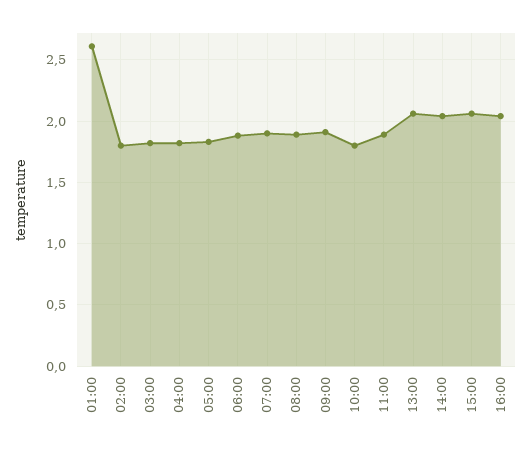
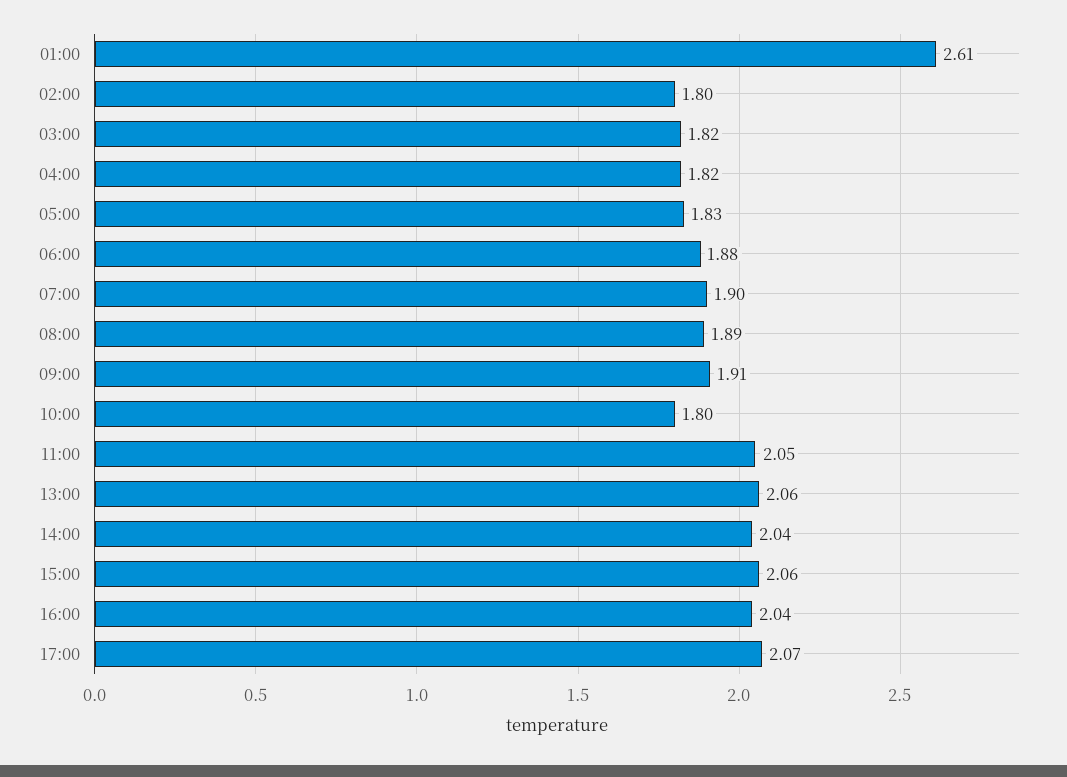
11:00: 1.9 -> 2.05
17:00: none -> 2.07

